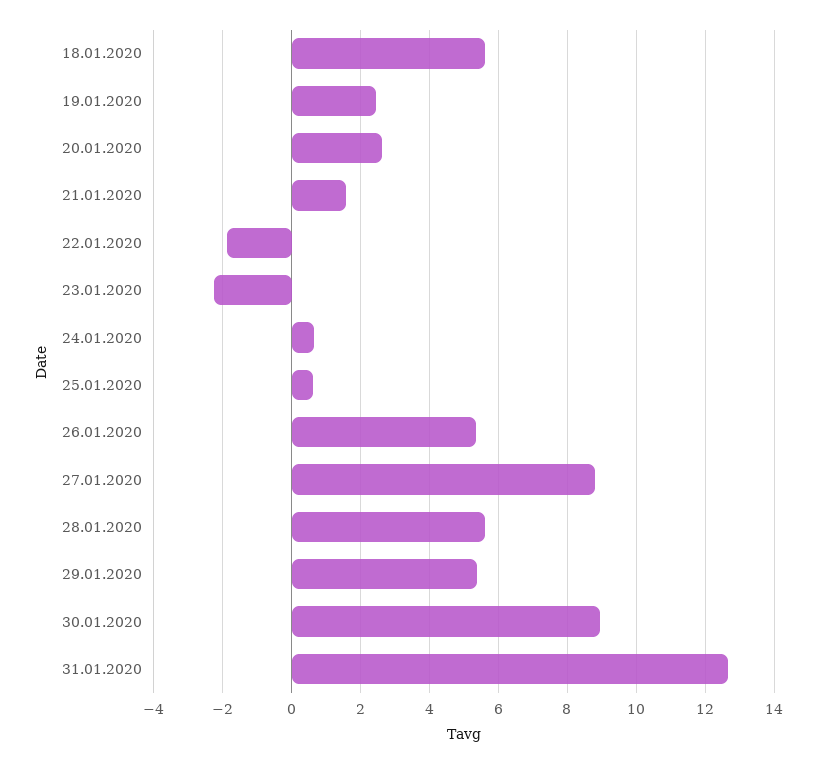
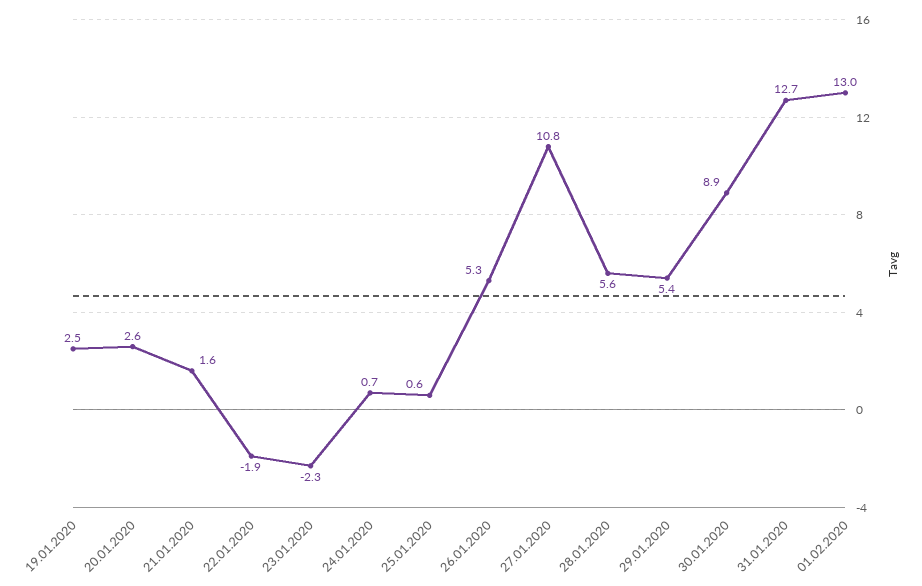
18.01.2020: 5.6 -> none
27.01.2020: 8.8 -> 10.8
01.02.2020: none -> 13

